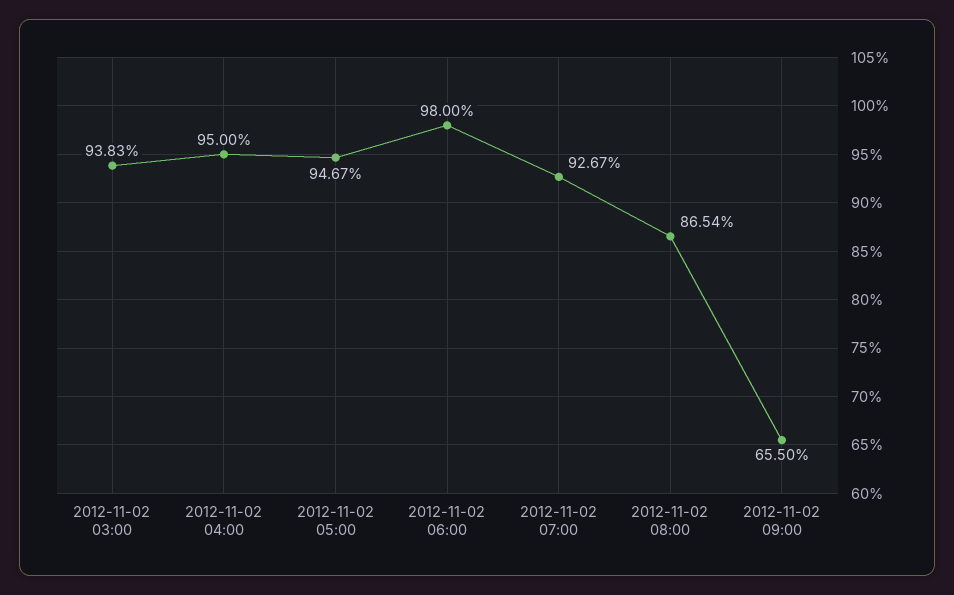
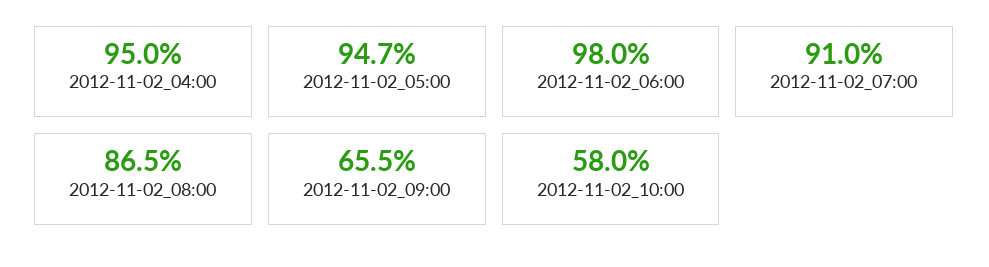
2012-11-02 03:00: 93.83 -> none
2012-11-02 07:00: 92.67 -> 91
2012-11-02_10:00: none -> 58

